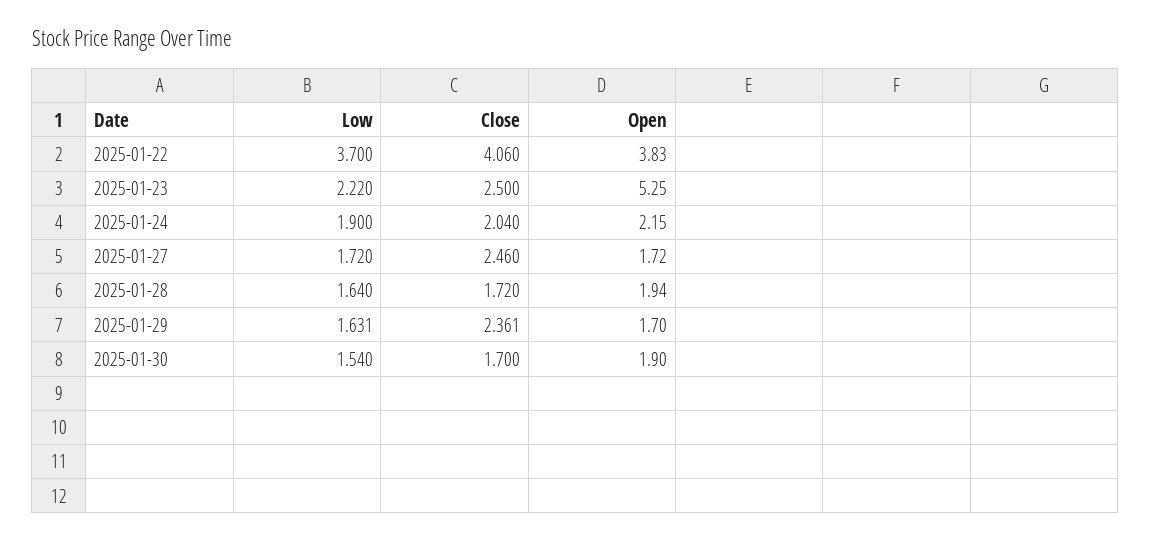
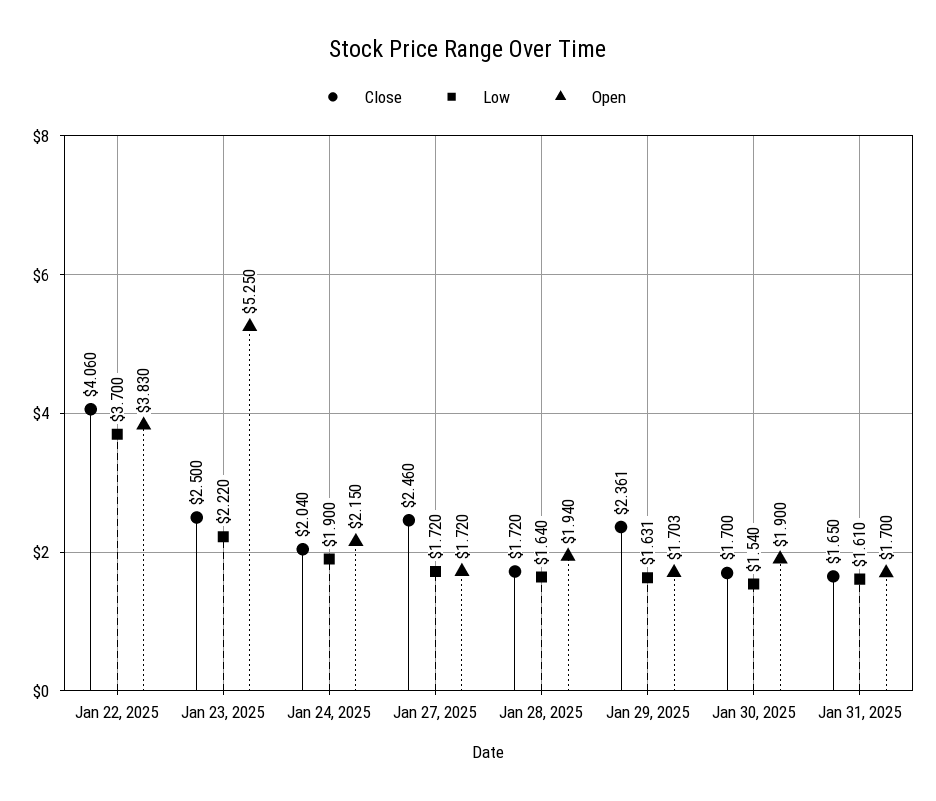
Open, 2025-01-29: 1.7 -> 1.703
Close, Jan 31, 2025: none -> 1.65
Low, Jan 31, 2025: none -> 1.61
Open, Jan 31, 2025: none -> 1.7

